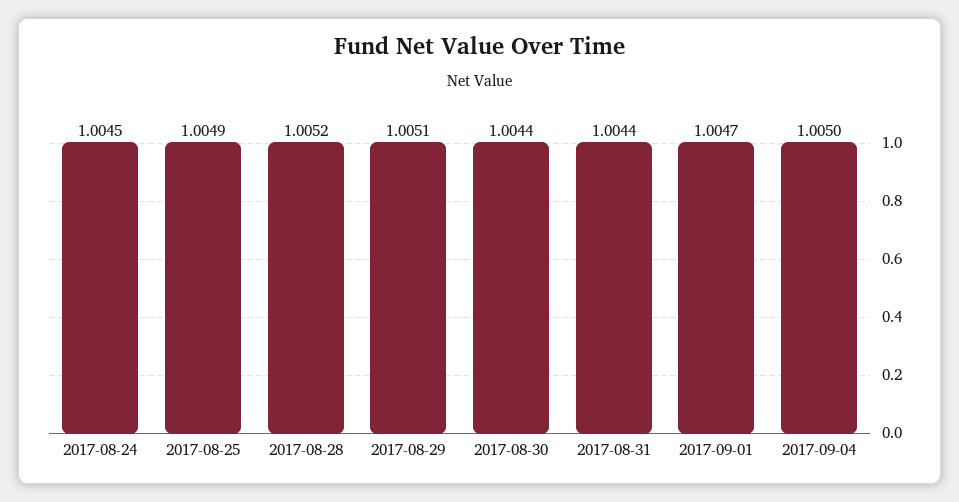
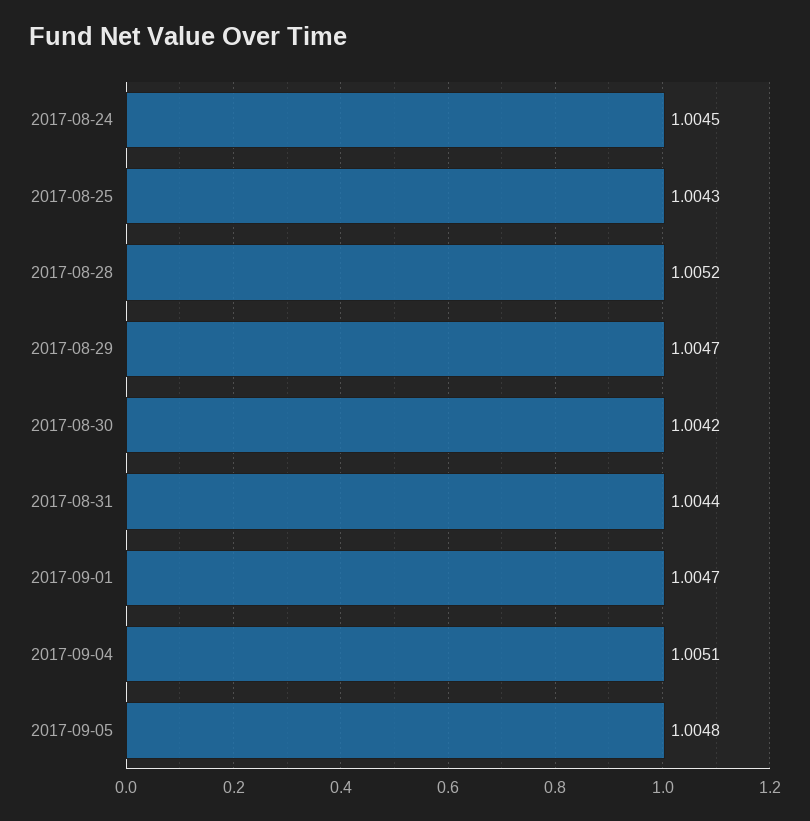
2017-08-25: 1.0049 -> 1.0043
2017-08-29: 1.0051 -> 1.0047
2017-08-30: 1.0044 -> 1.0042
2017-09-04: 1.005 -> 1.0051
2017-09-05: none -> 1.0048

